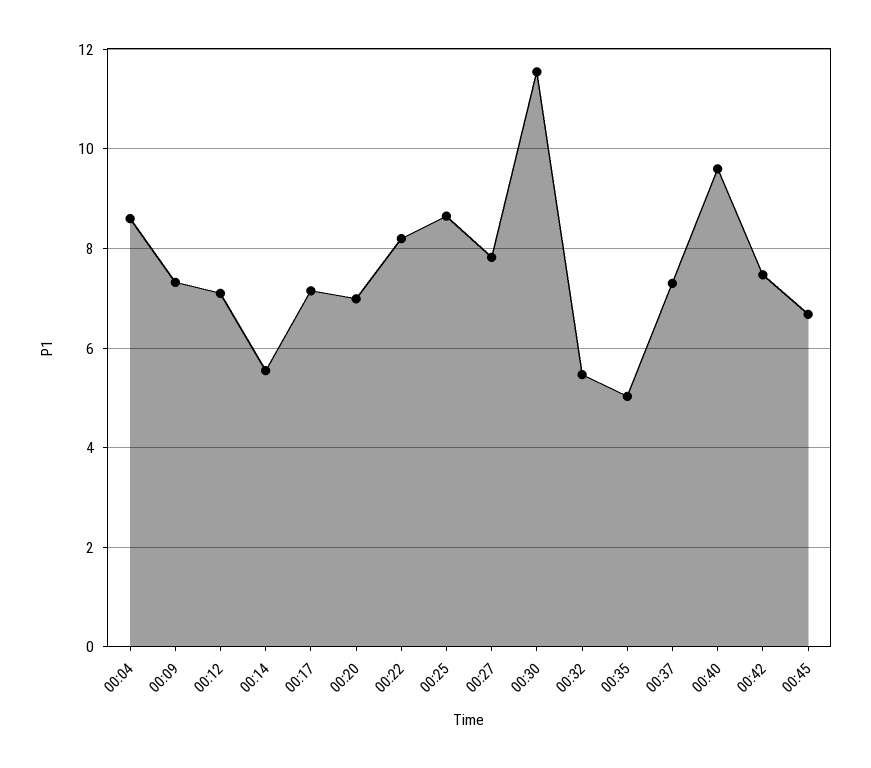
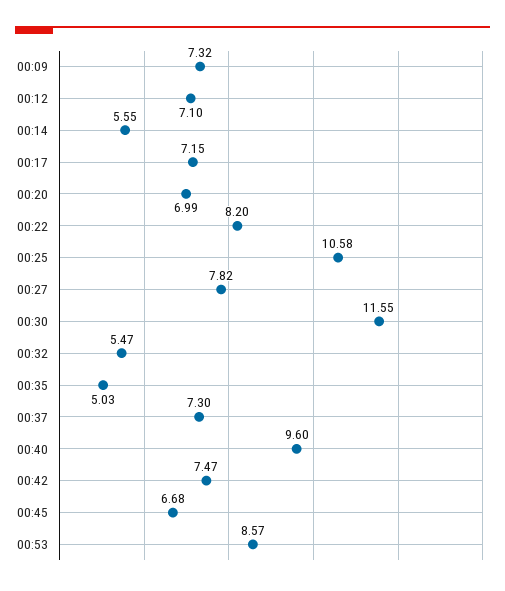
00:04: 8.6 -> none
00:25: 8.6 -> 10.58
00:53: none -> 8.57

